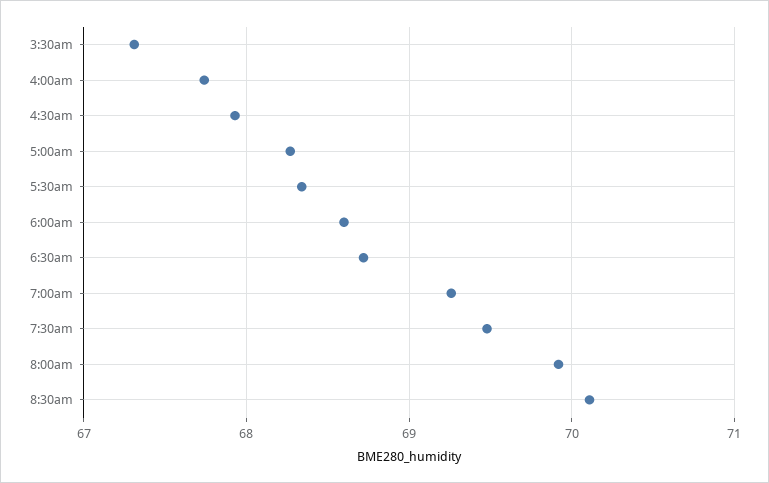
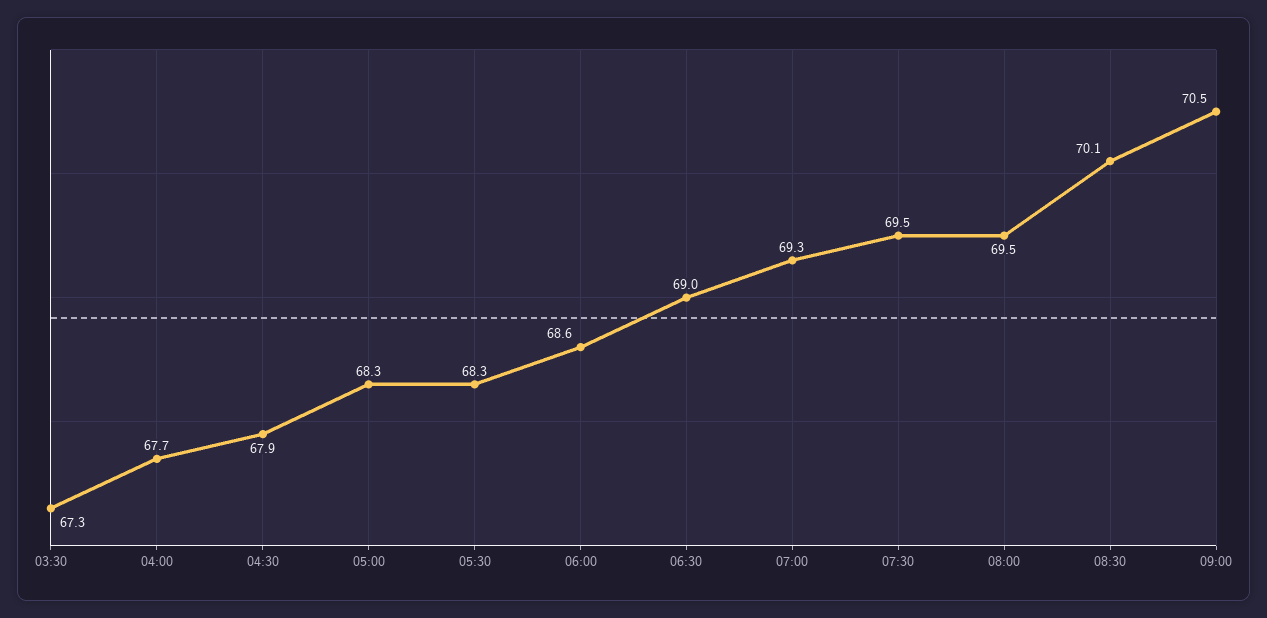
6:30am: 68.7 -> 69
8:00am: 69.9 -> 69.5
09:00: none -> 70.5

